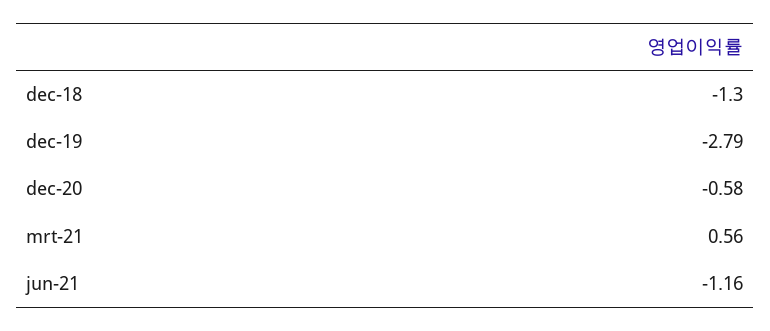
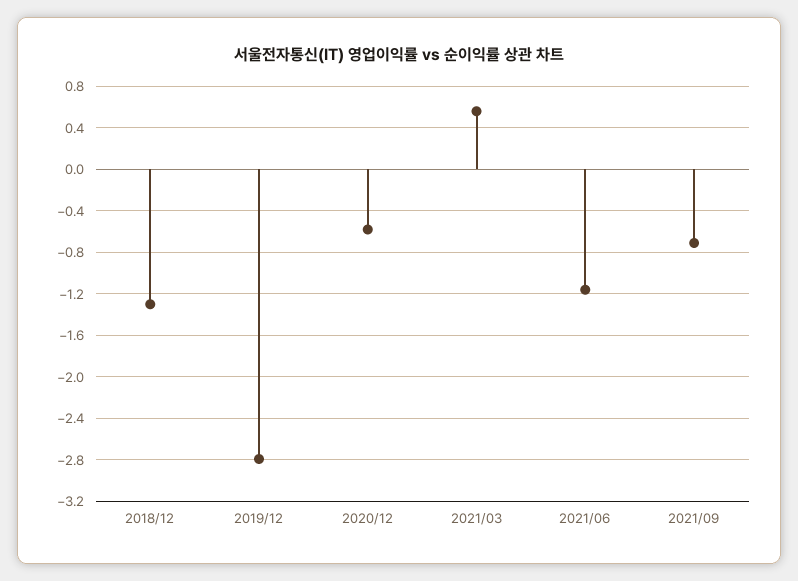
2021/09: none -> -0.7

